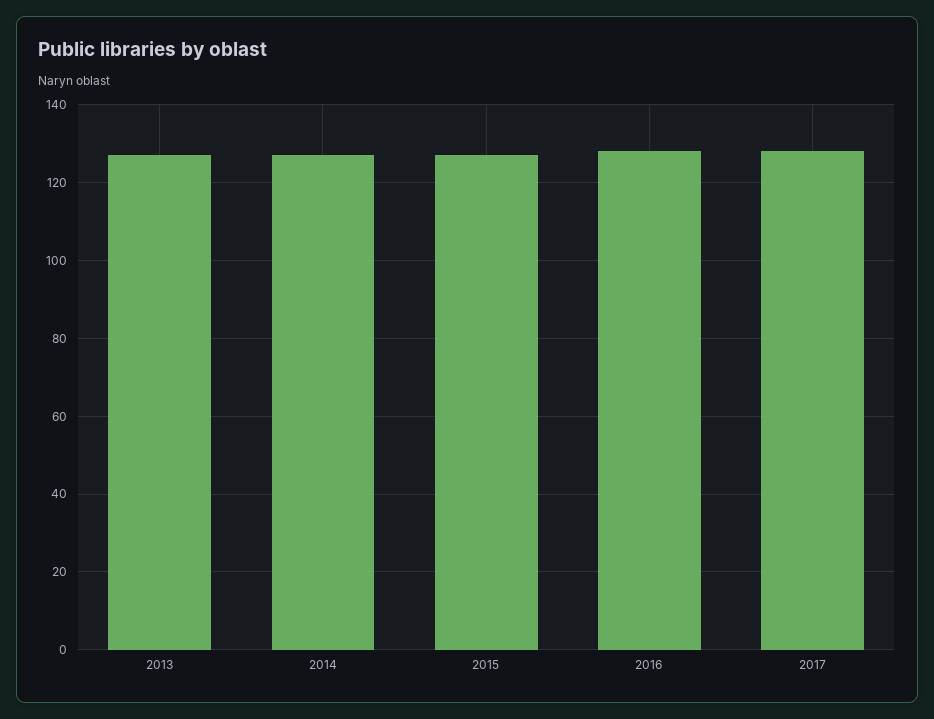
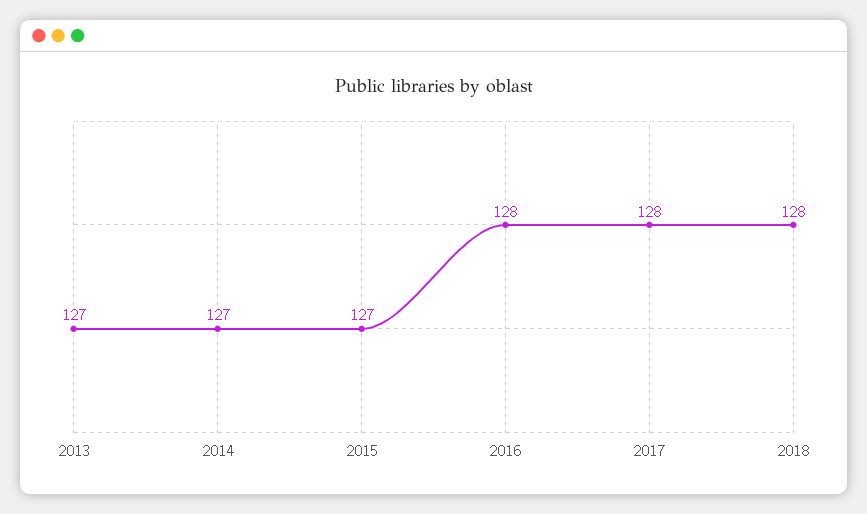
2018: none -> 128

